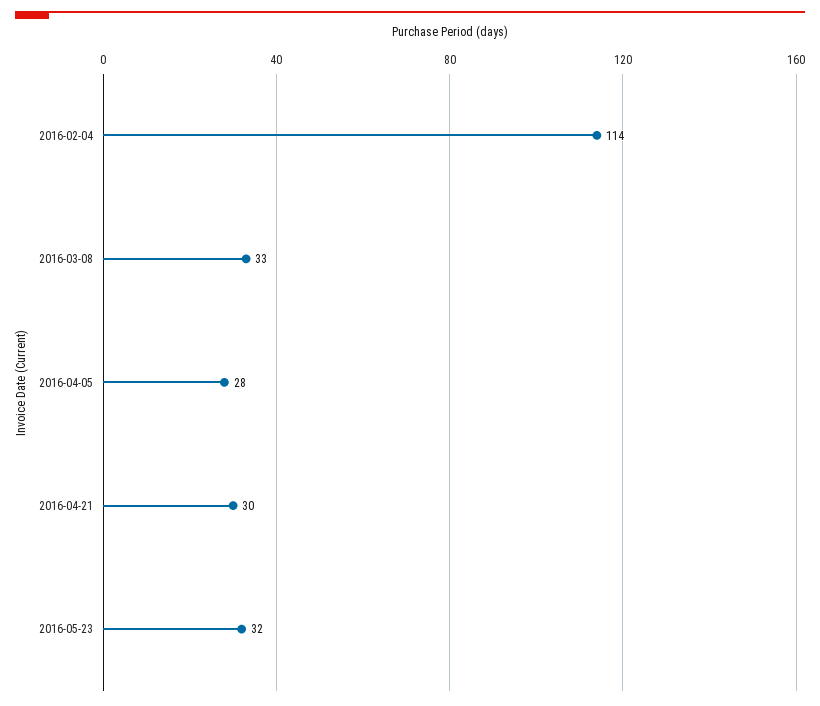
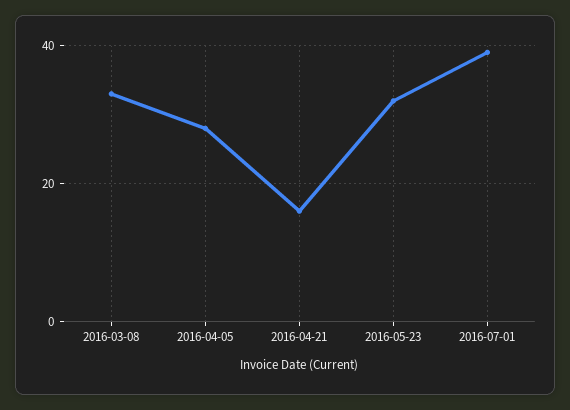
2016-02-04: 114 -> none
2016-04-21: 30 -> 15
2016-07-01: none -> 40

